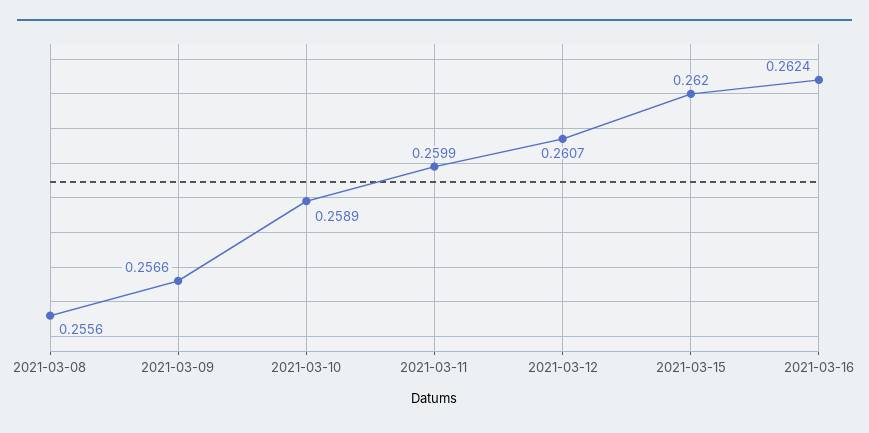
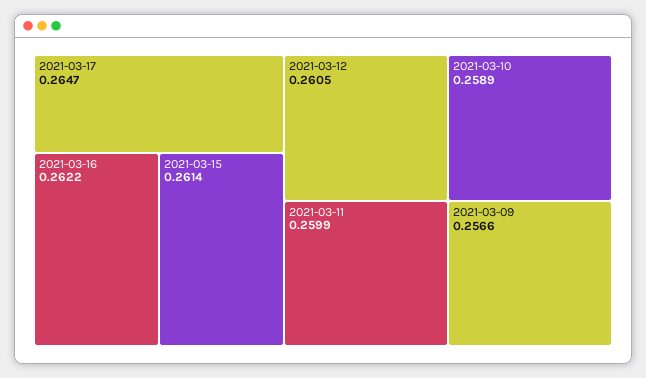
2021-03-08: 0.2556 -> none
2021-03-12: 0.2607 -> 0.2605
2021-03-15: 0.262 -> 0.2614
2021-03-16: 0.2624 -> 0.2622
2021-03-17: none -> 0.2647

